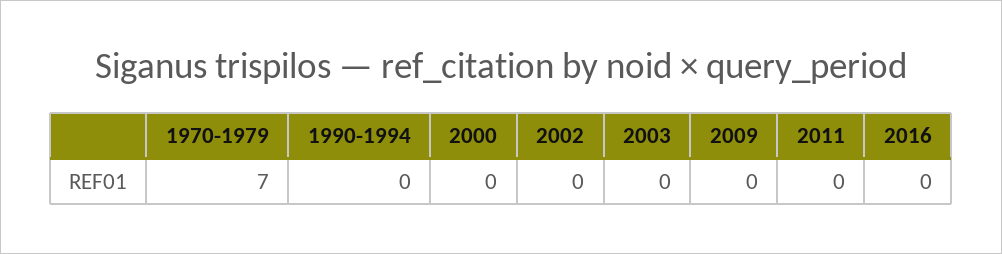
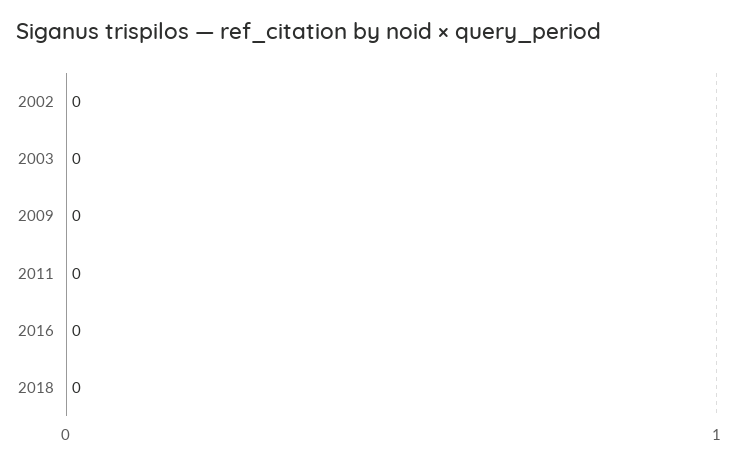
1970-1979: 7 -> none
1990-1994: 0 -> none
2000: 0 -> none
2018: none -> 0

